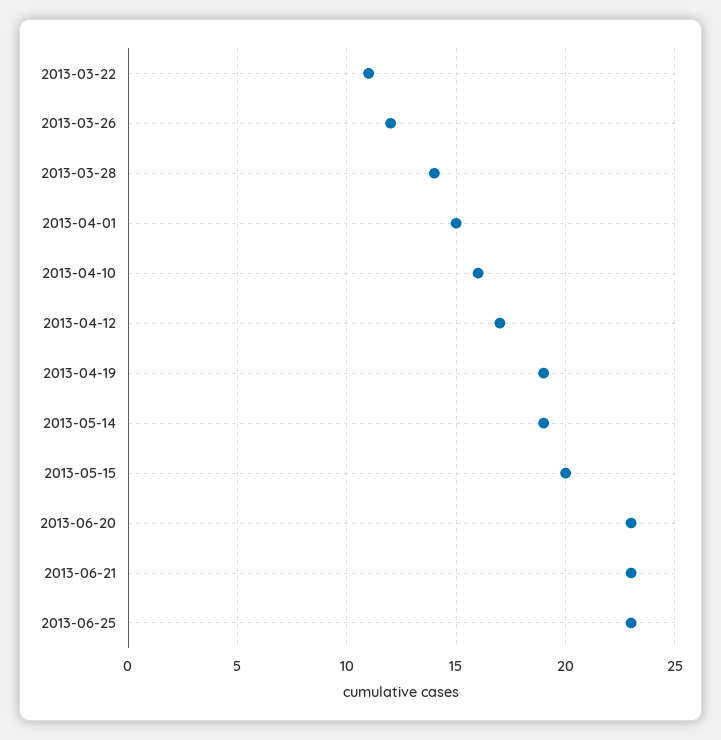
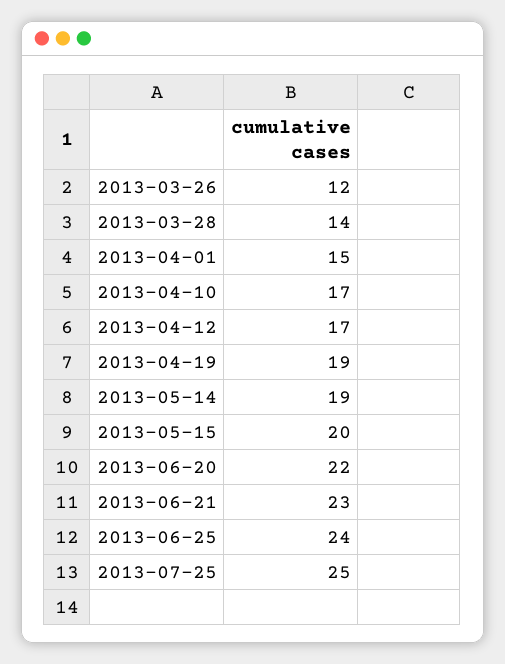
2013-03-22: 11 -> none
2013-04-10: 16 -> 17
2013-06-20: 23 -> 22
2013-06-25: 23 -> 24
2013-07-25: none -> 25

